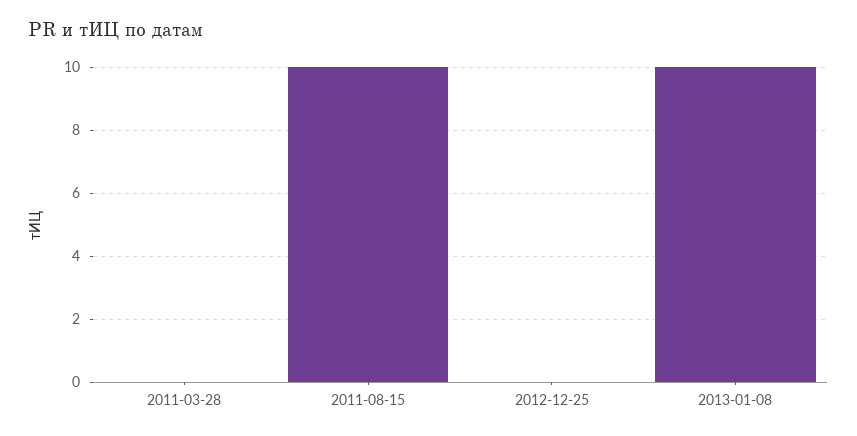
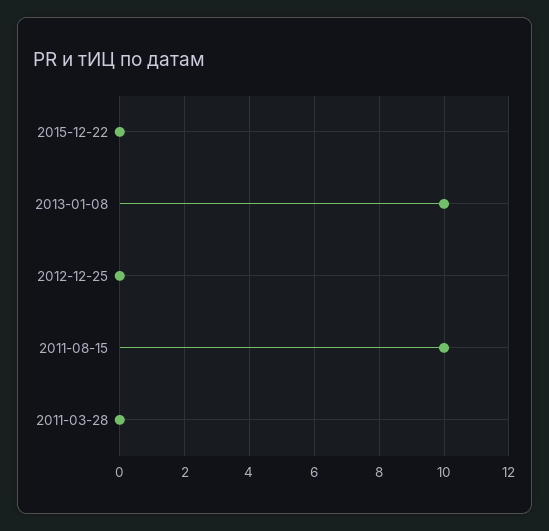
2015-12-22: none -> 0

